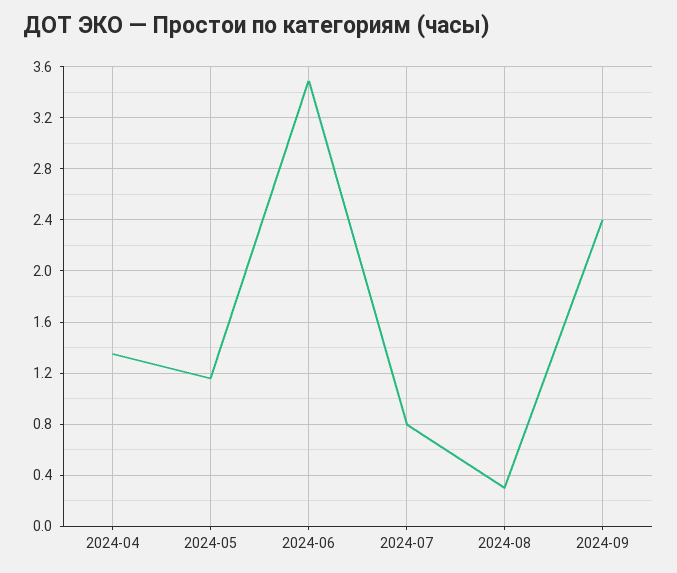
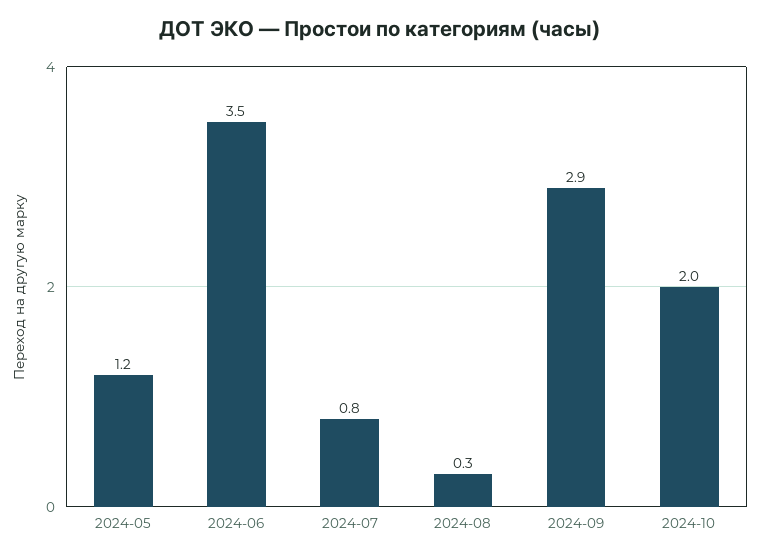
2024-04: 1.35 -> none
2024-09: 2.4 -> 2.9
2024-10: none -> 2

